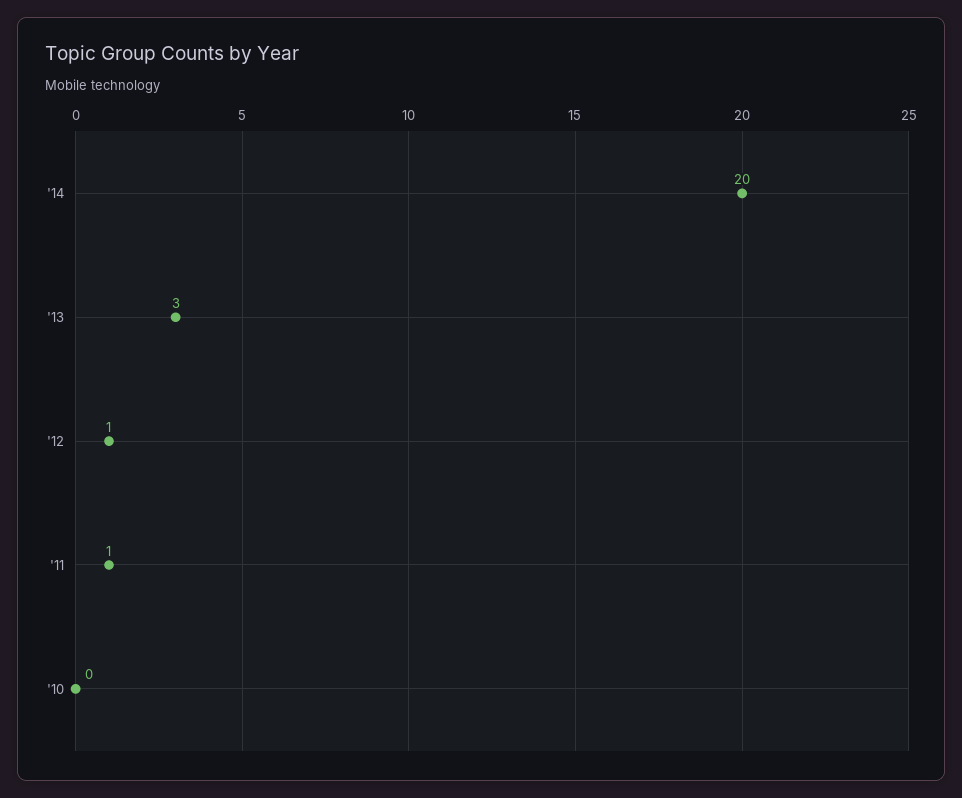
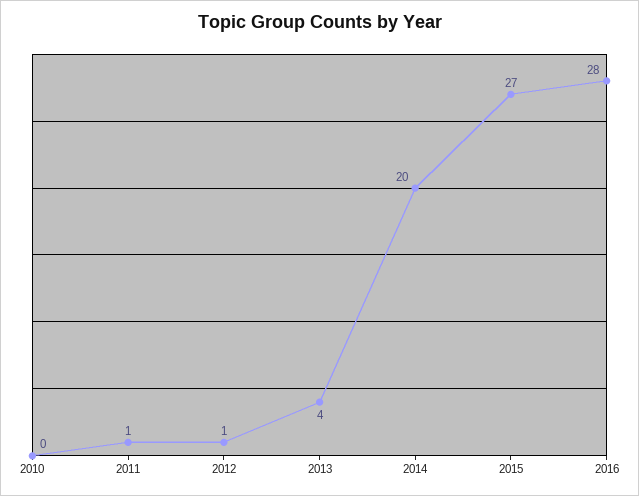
'13: 3 -> 4
2015: none -> 27
2016: none -> 28

